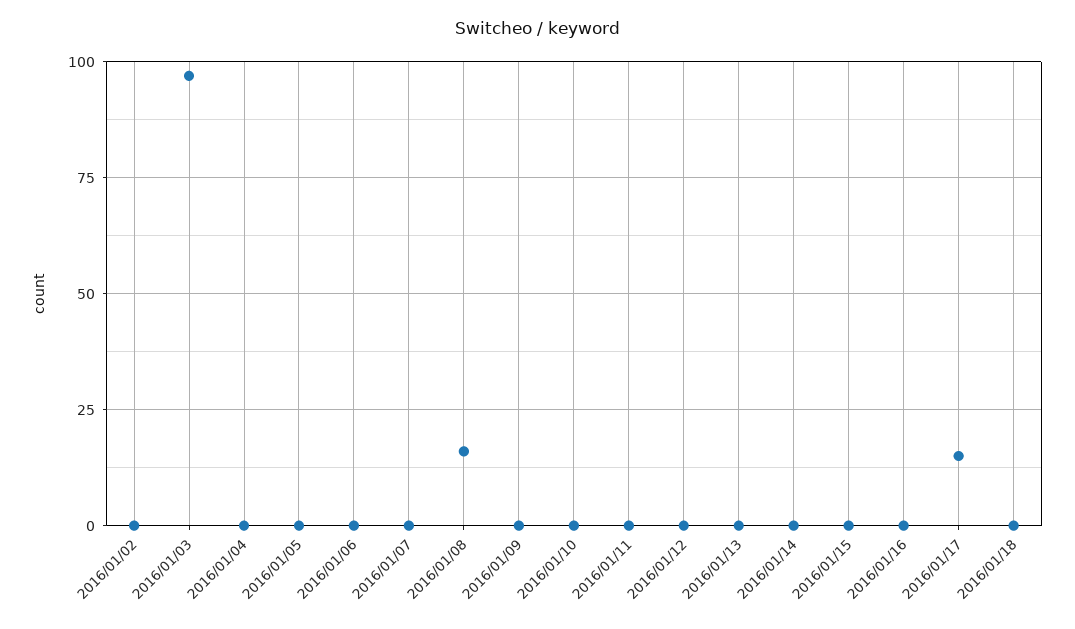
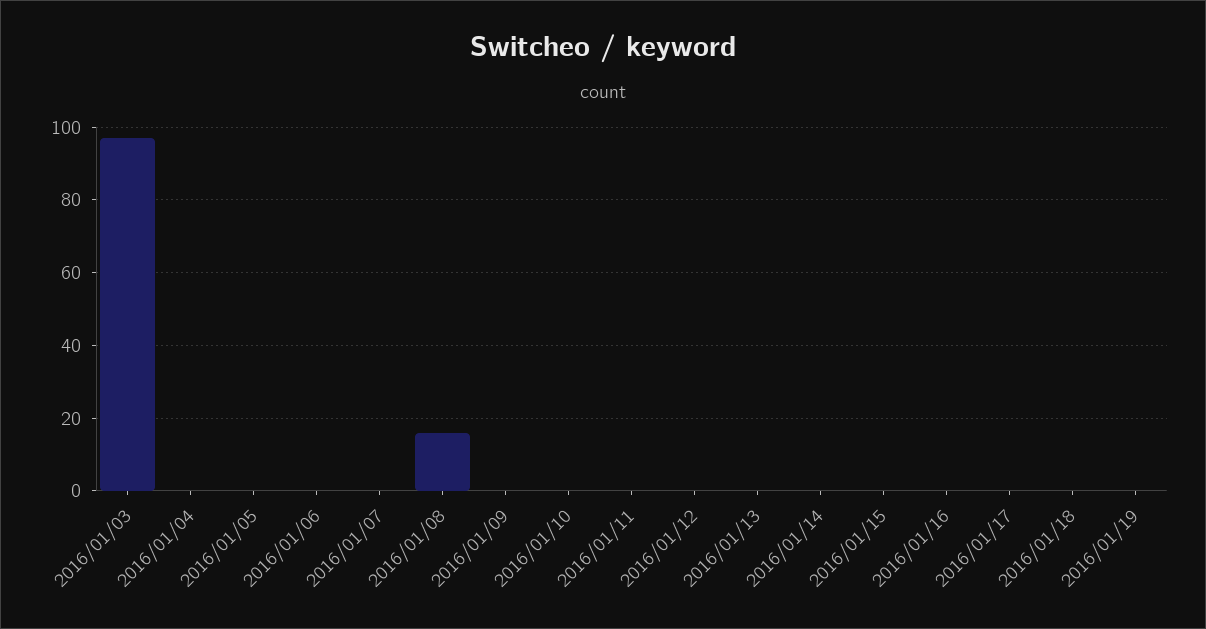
2016/01/02: 0 -> none
2016/01/17: 15 -> 0
2016/01/19: none -> 0

